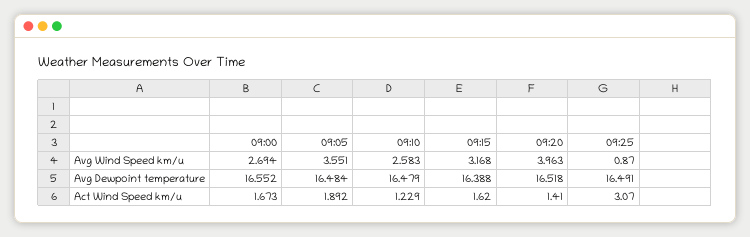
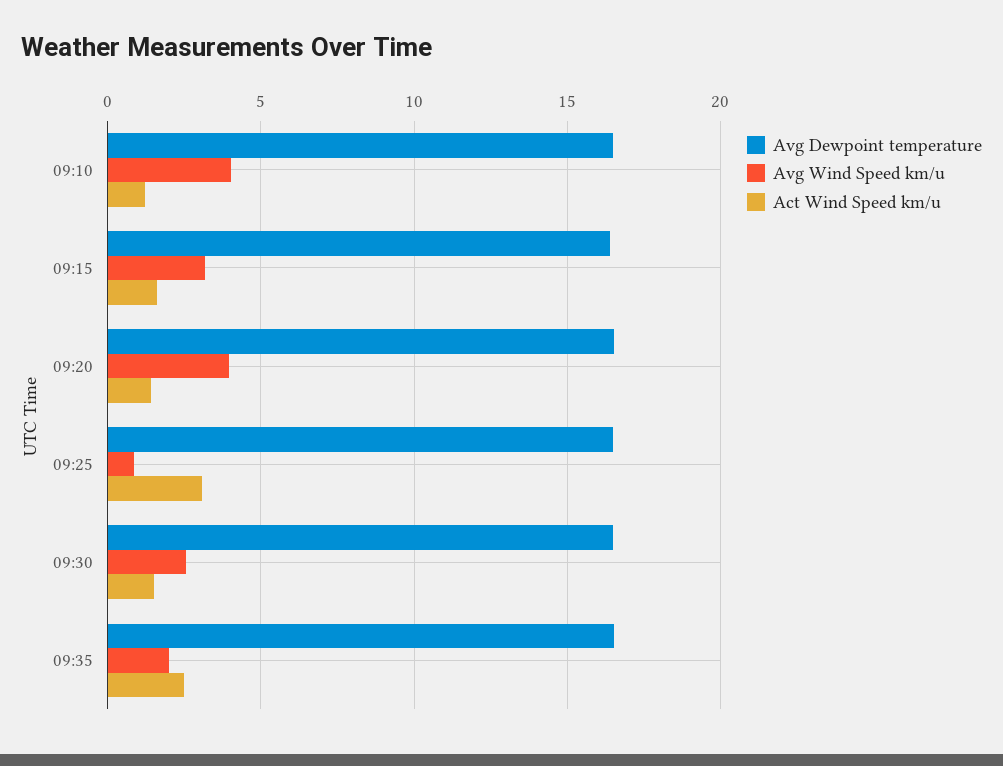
Avg Wind Speed km/u, 09:00: 2.694 -> none
Avg Wind Speed km/u, 09:05: 3.551 -> none
Avg Wind Speed km/u, 09:10: 2.583 -> 4
Avg Dewpoint temperature, 09:00: 16.552 -> none
Avg Dewpoint temperature, 09:05: 16.484 -> none
Act Wind Speed km/u, 09:00: 1.673 -> none
Act Wind Speed km/u, 09:05: 1.892 -> none
Avg Dewpoint temperature, 09:30: none -> 16.5
Avg Wind Speed km/u, 09:30: none -> 2.5
Act Wind Speed km/u, 09:30: none -> 1.5
Avg Dewpoint temperature, 09:35: none -> 16.5
Avg Wind Speed km/u, 09:35: none -> 2
Act Wind Speed km/u, 09:35: none -> 2.5

